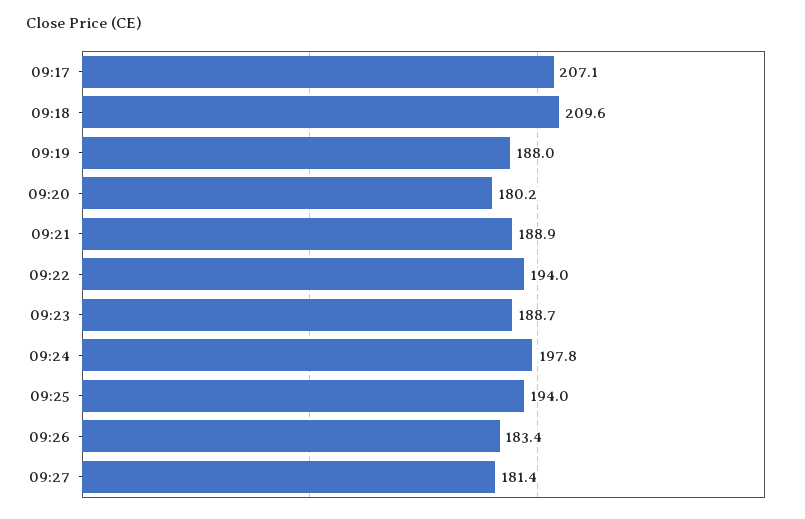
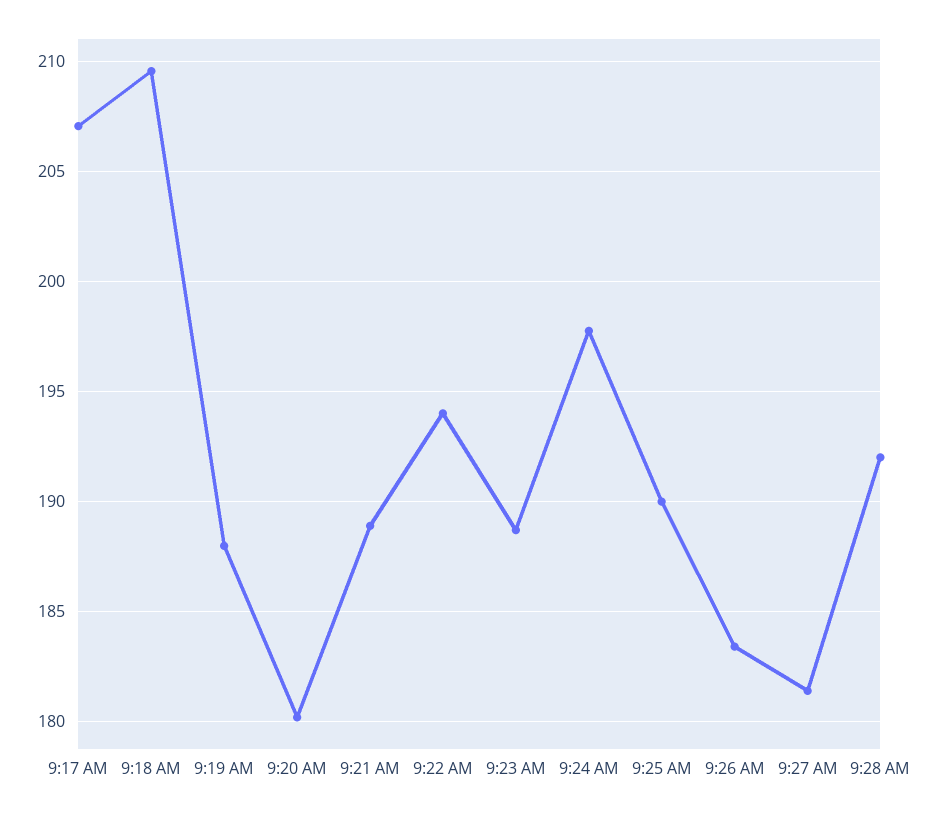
09:25: 194 -> 190
9:28 AM: none -> 192

